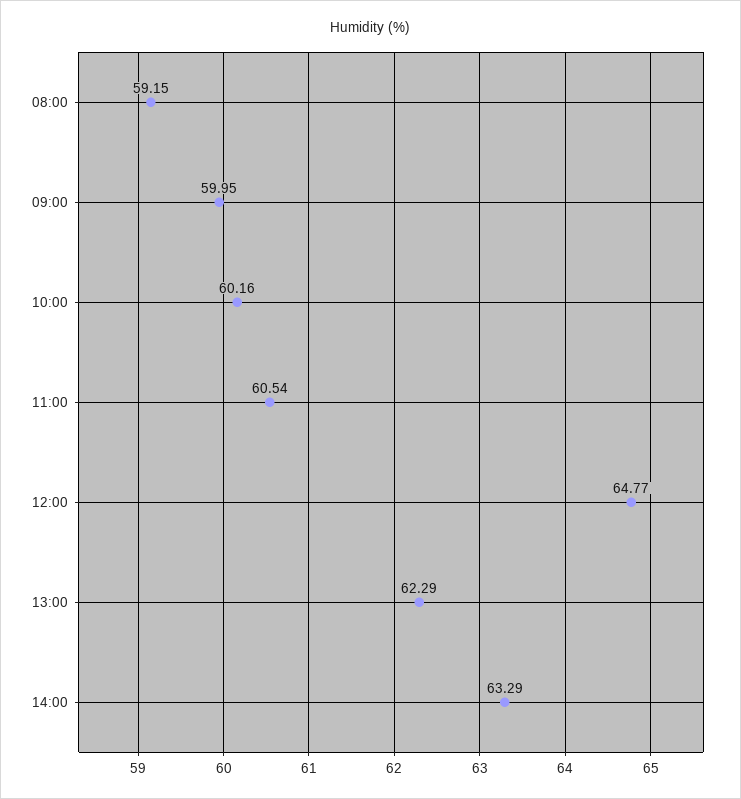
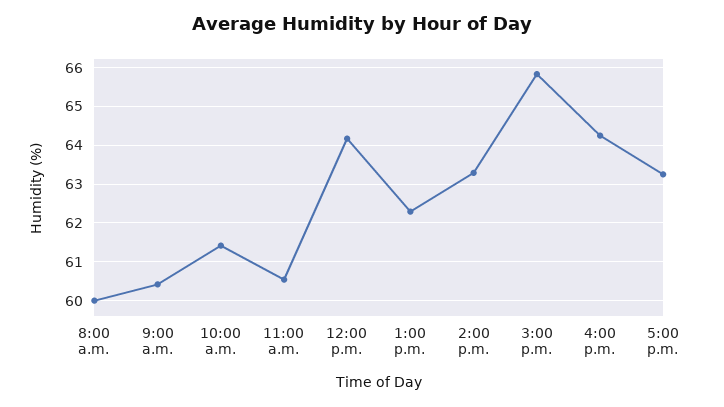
08:00: 59.15 -> 60
09:00: 59.95 -> 60.4
10:00: 60.16 -> 61.4
12:00: 64.77 -> 64.2
3:00 p.m.: none -> 65.8
4:00 p.m.: none -> 64.2
5:00 p.m.: none -> 63.2

